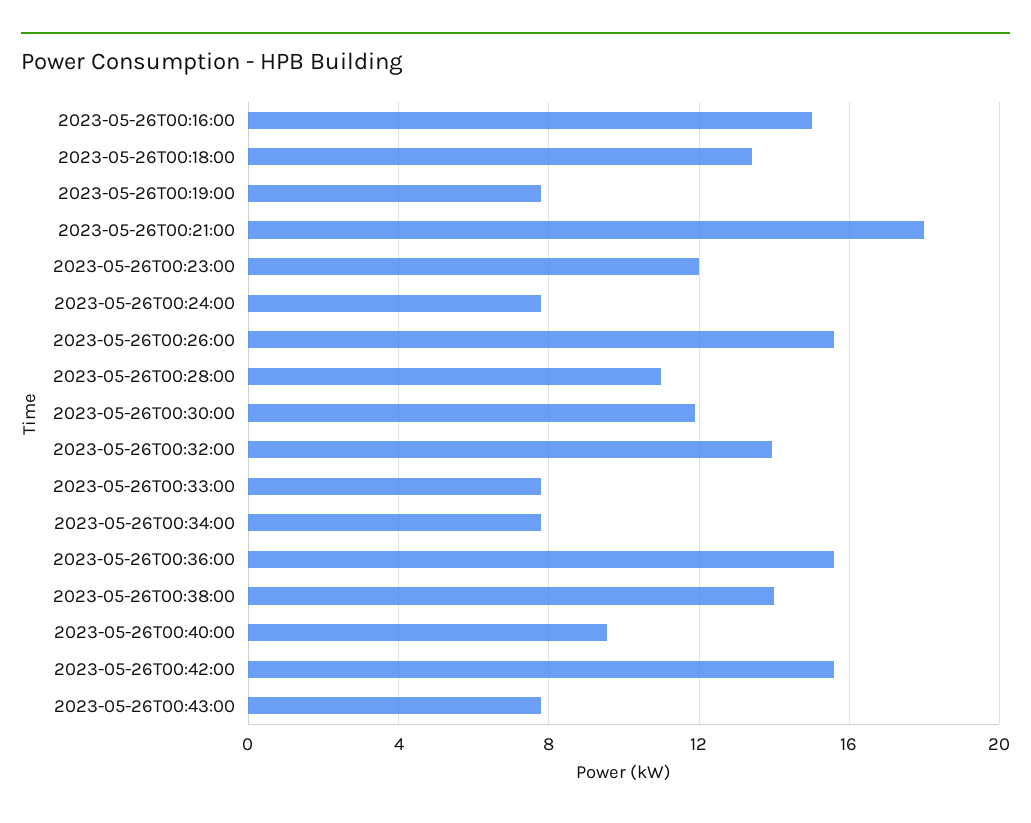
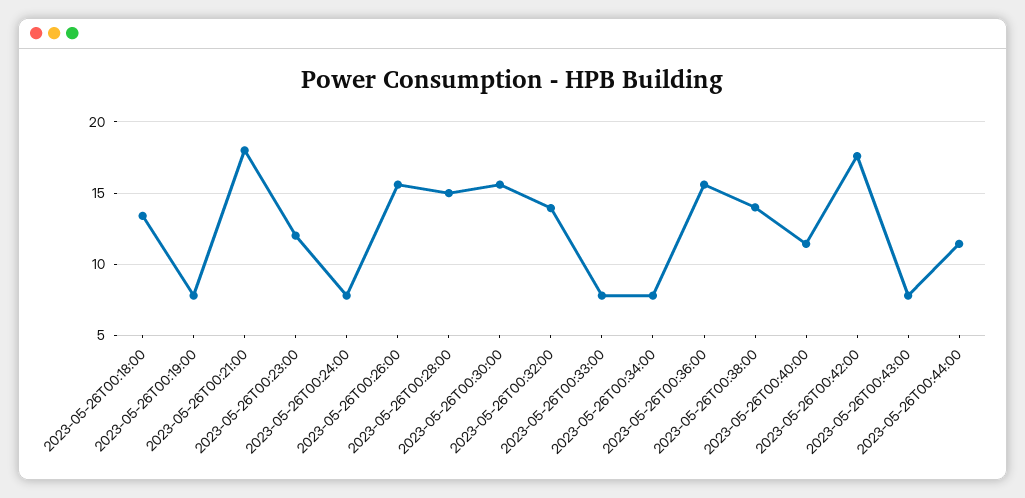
2023-05-26T00:16:00: 15 -> none
2023-05-26T00:28:00: 11 -> 15
2023-05-26T00:30:00: 12 -> 15.5
2023-05-26T00:40:00: 9.5 -> 11.5
2023-05-26T00:42:00: 15.5 -> 17.5
2023-05-26T00:44:00: none -> 11.5

